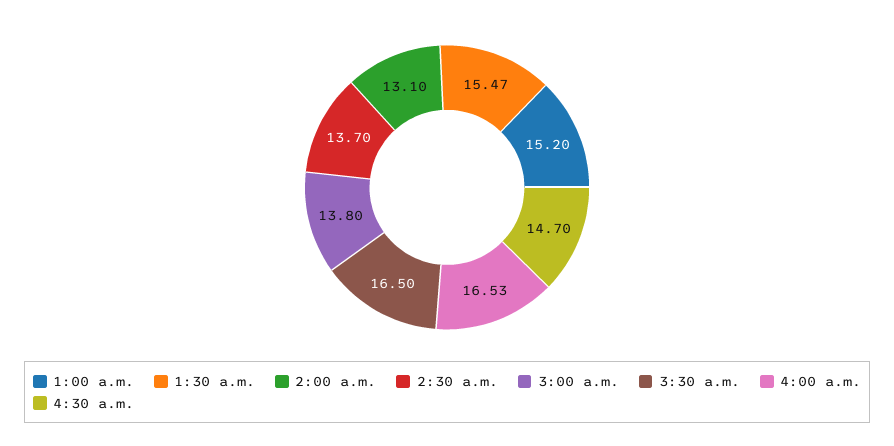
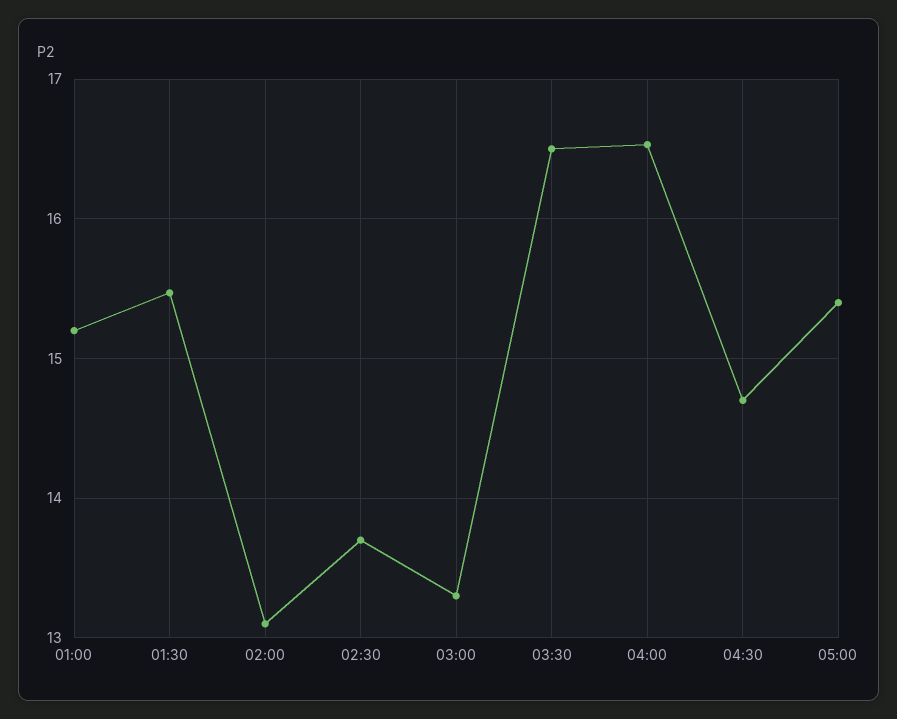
3:00 a.m.: 13.8 -> 13.3
05:00: none -> 15.4

